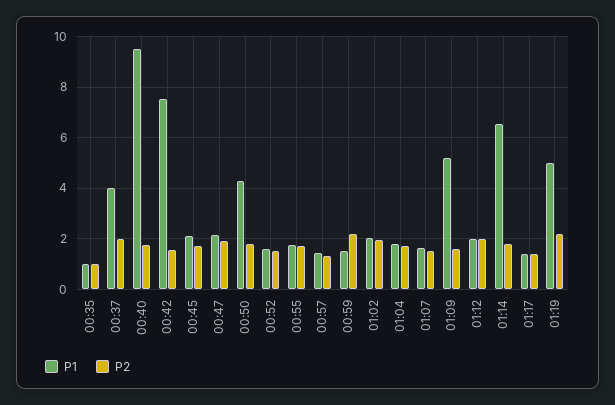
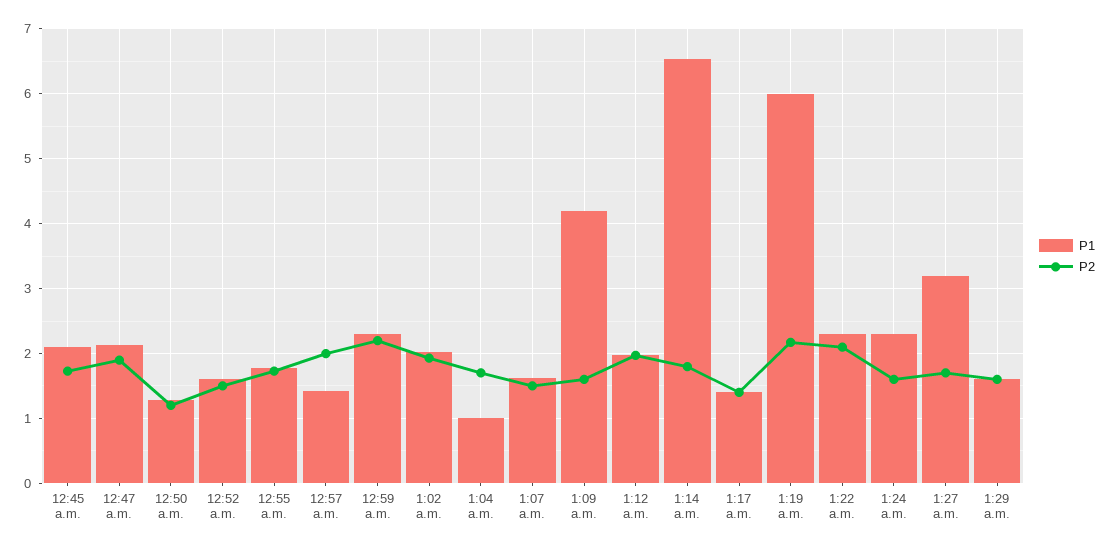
P1, 00:35: 1 -> none
P2, 00:35: 1 -> none
P1, 00:37: 4 -> none
P2, 00:37: 2 -> none
P1, 00:40: 9.5 -> none
P2, 00:40: 1.75 -> none
P1, 00:42: 7.5 -> none
P2, 00:42: 1.5 -> none
P1, 00:50: 4.25 -> 1.3
P2, 00:50: 1.75 -> 1.2
P2, 00:57: 1.25 -> 2
P1, 00:59: 1.5 -> 2.3
P1, 01:04: 1.75 -> 1
P1, 01:09: 5.25 -> 4.2
P1, 01:19: 5 -> 6
P1, 1:22 a.m.: none -> 2.3
P2, 1:22 a.m.: none -> 2.1
P1, 1:24 a.m.: none -> 2.3
P2, 1:24 a.m.: none -> 1.6
P1, 1:27 a.m.: none -> 3.2
P2, 1:27 a.m.: none -> 1.7
P1, 1:29 a.m.: none -> 1.6
P2, 1:29 a.m.: none -> 1.6

